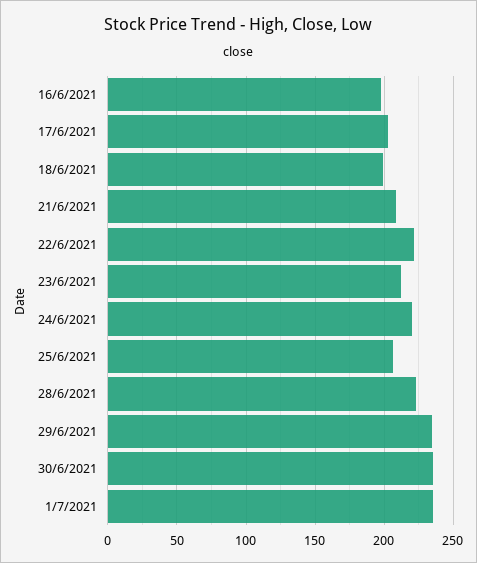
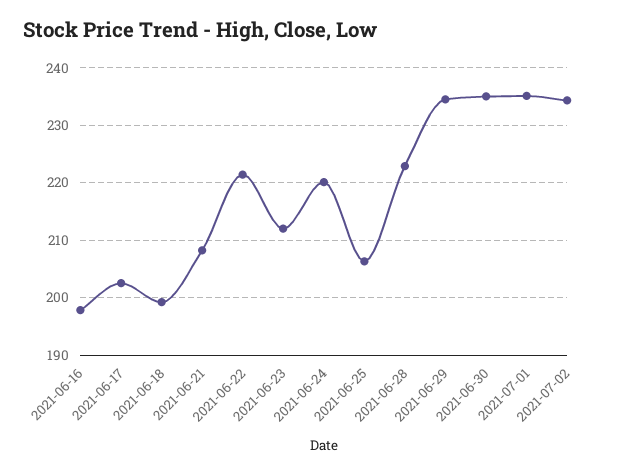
2021-07-02: none -> 234

